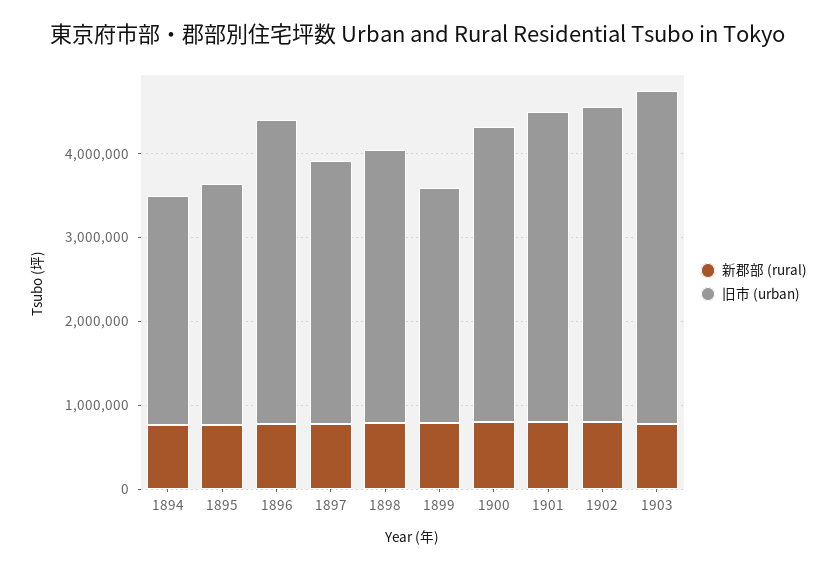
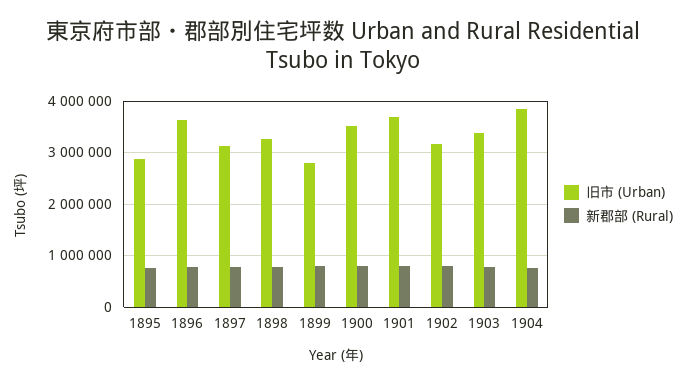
新郡部 (rural), 1894: 800000 -> none
旧市 (urban), 1894: 2800000 -> none
旧市 (urban), 1902: 3800000 -> 3200000
旧市 (urban), 1903: 4000000 -> 3400000
旧市 (urban), 1904: none -> 3800000
新郡部 (rural), 1904: none -> 800000

